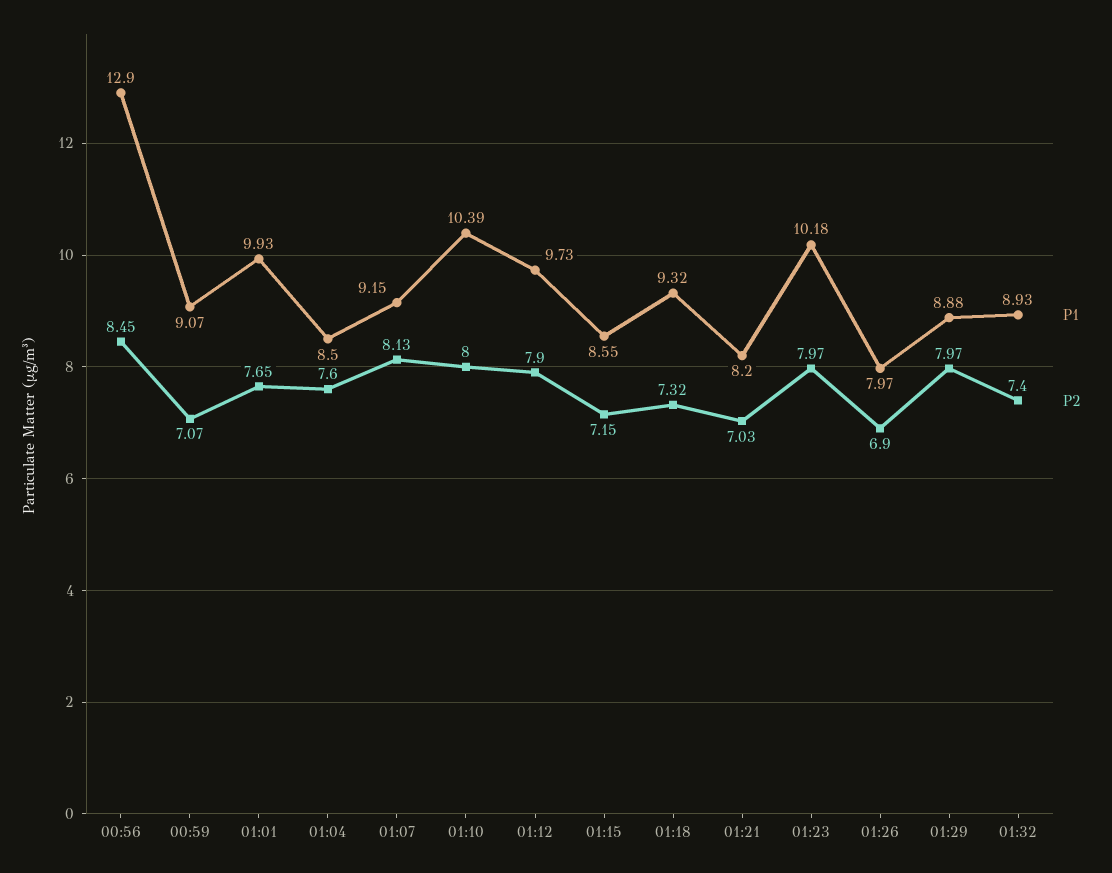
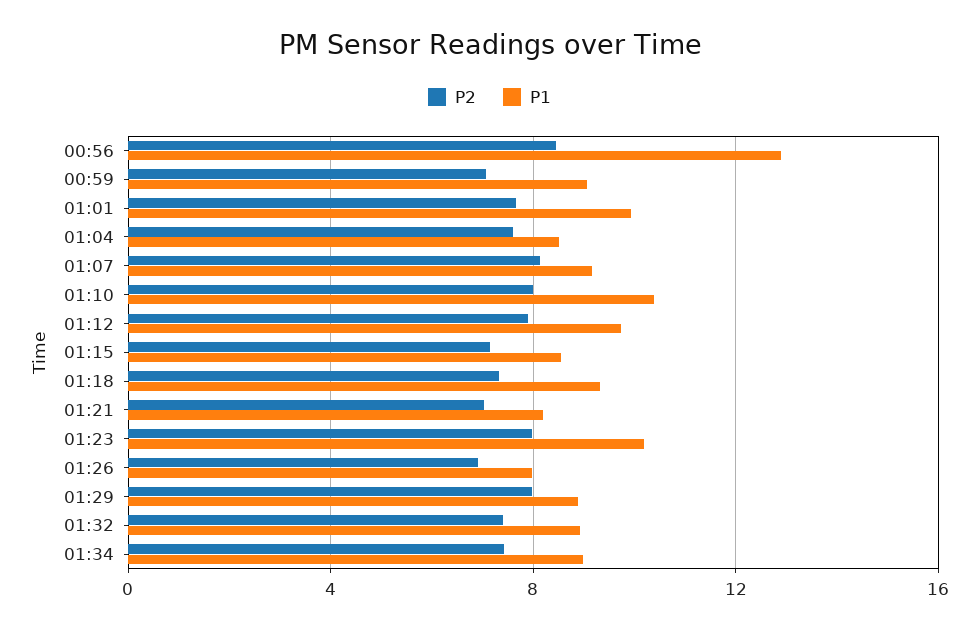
P2, 01:34: none -> 7.5
P1, 01:34: none -> 9

